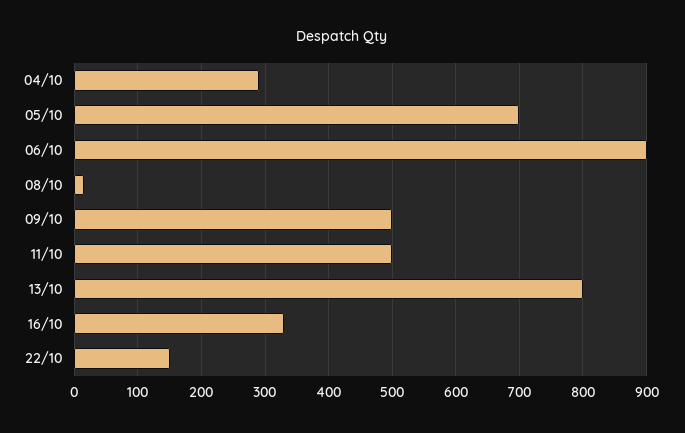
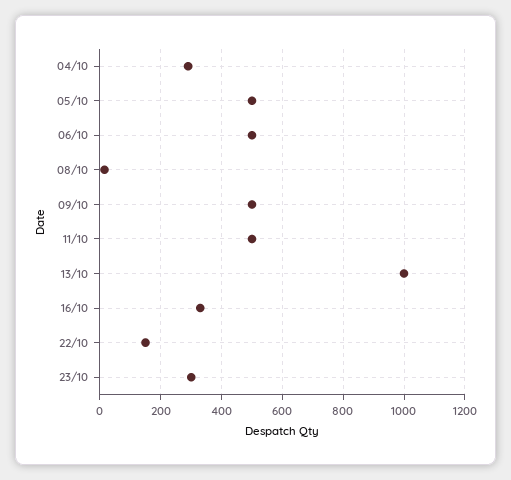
05/10: 700 -> 500
06/10: 900 -> 500
13/10: 800 -> 1000
23/10: none -> 300

